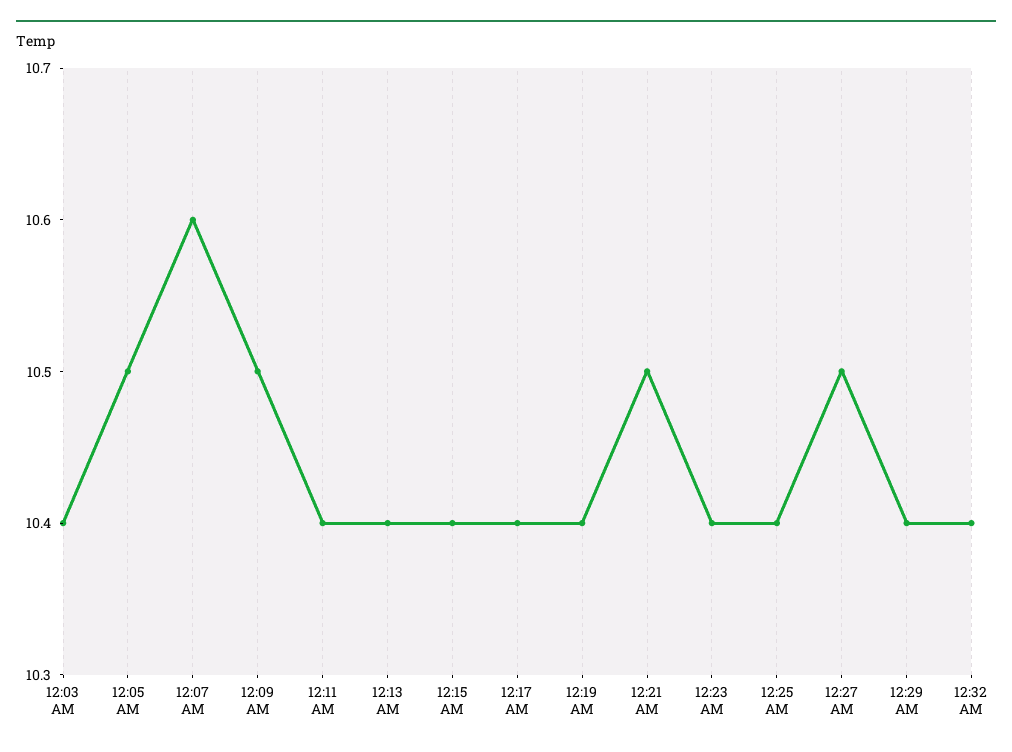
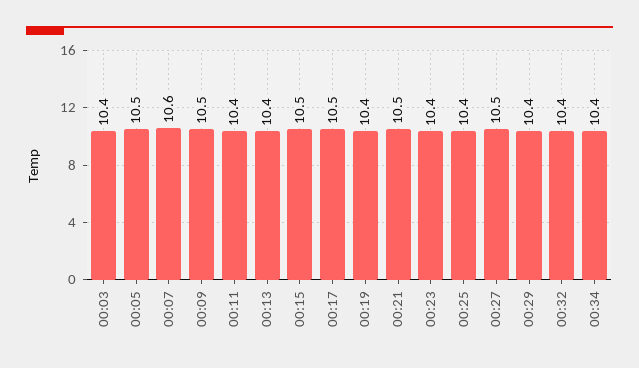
12:15 AM: 10.4 -> 10.5
12:17 AM: 10.4 -> 10.5
00:34: none -> 10.4

